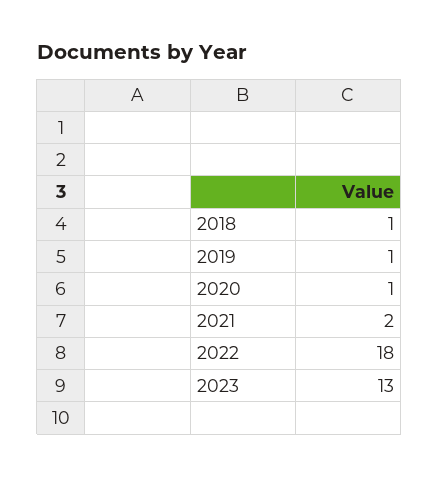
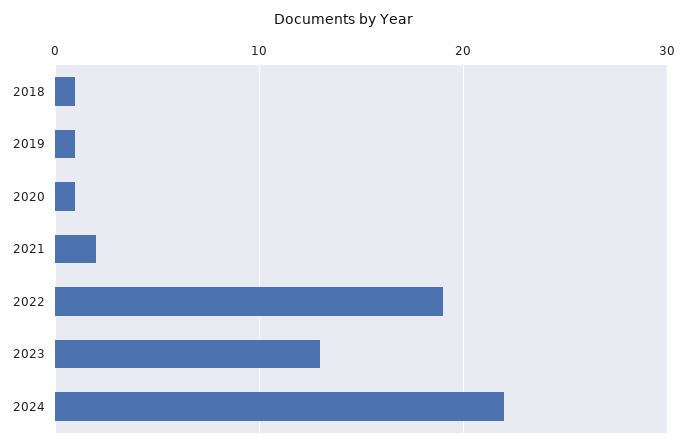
2022: 18 -> 19
2024: none -> 22

